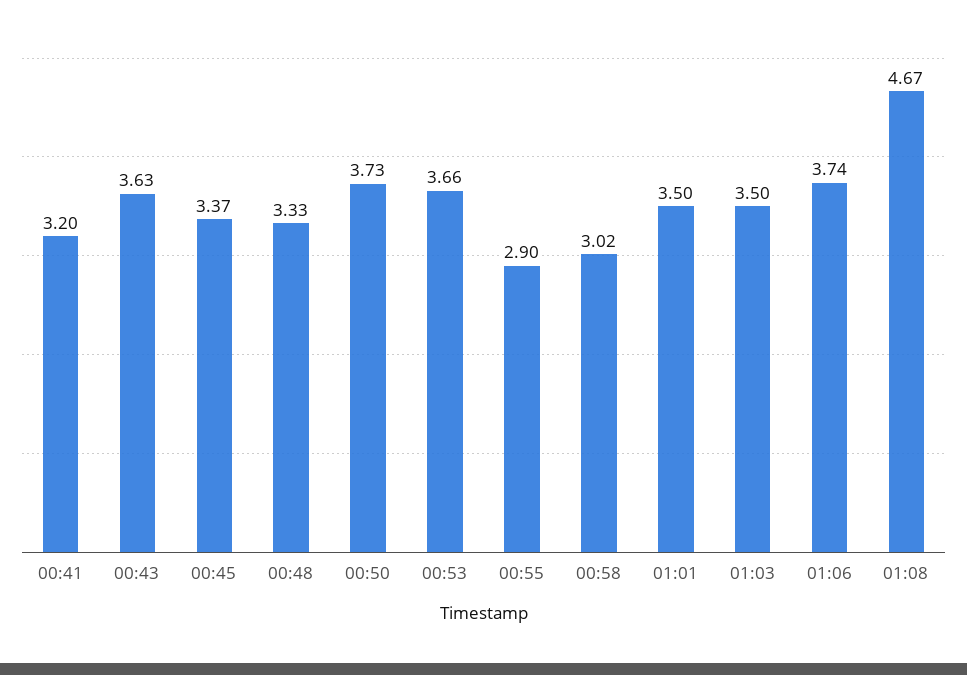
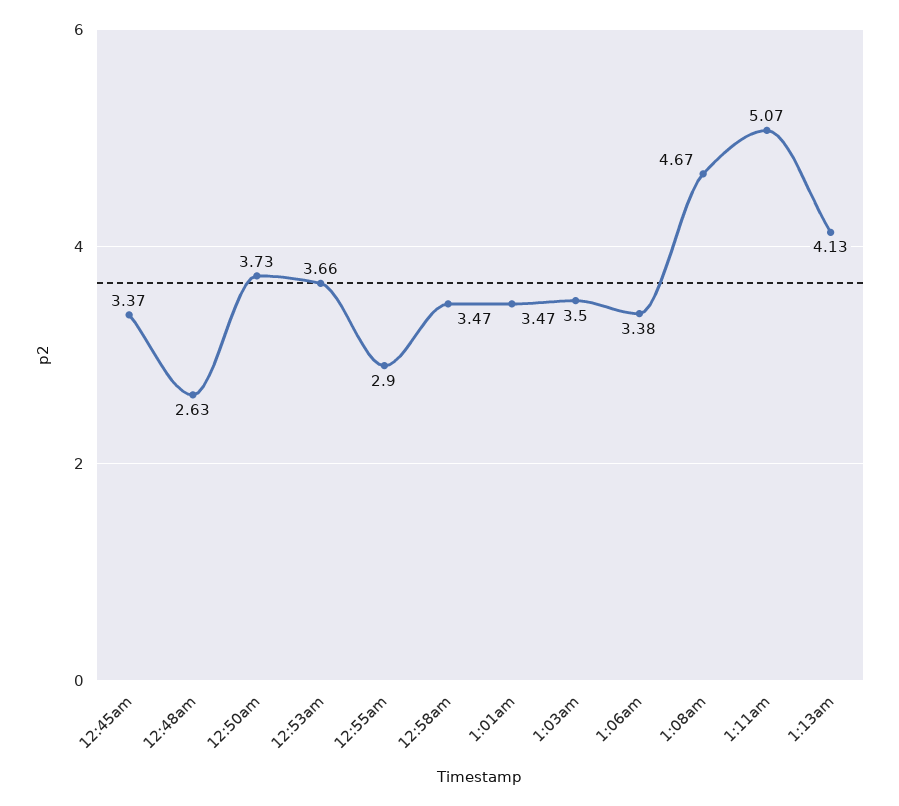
00:41: 3.2 -> none
00:43: 3.63 -> none
00:48: 3.33 -> 2.63
00:58: 3.02 -> 3.47
01:01: 3.5 -> 3.47
01:06: 3.74 -> 3.38
1:11am: none -> 5.07
1:13am: none -> 4.13

